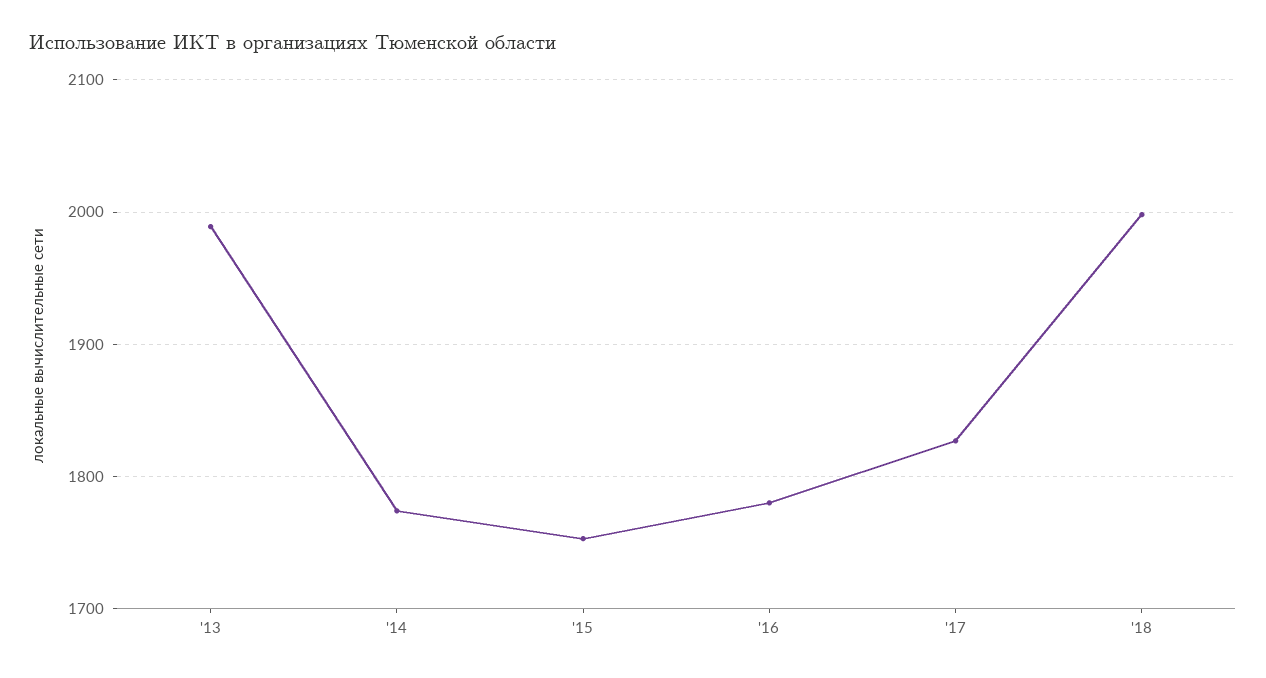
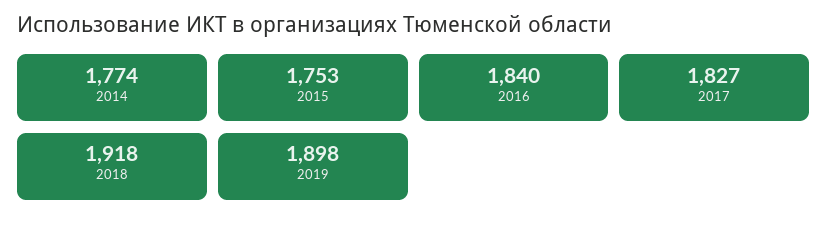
'13: 1990 -> none
'16: 1780 -> 1840
'18: 2000 -> 1918
2019: none -> 1898

